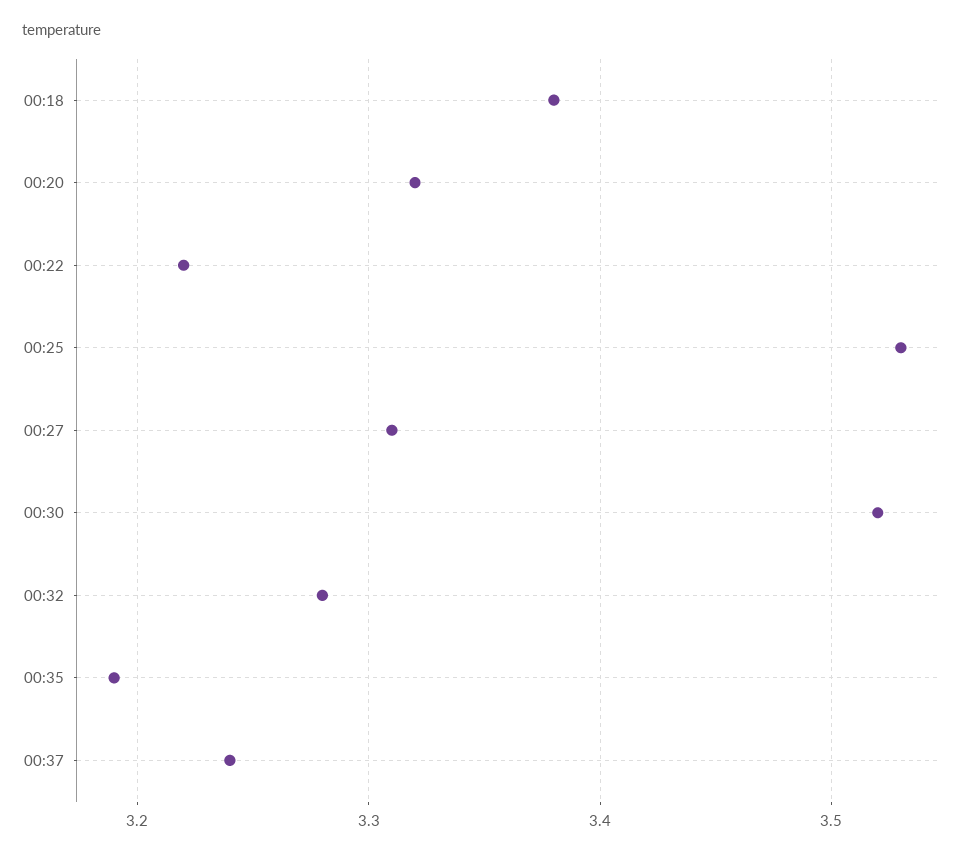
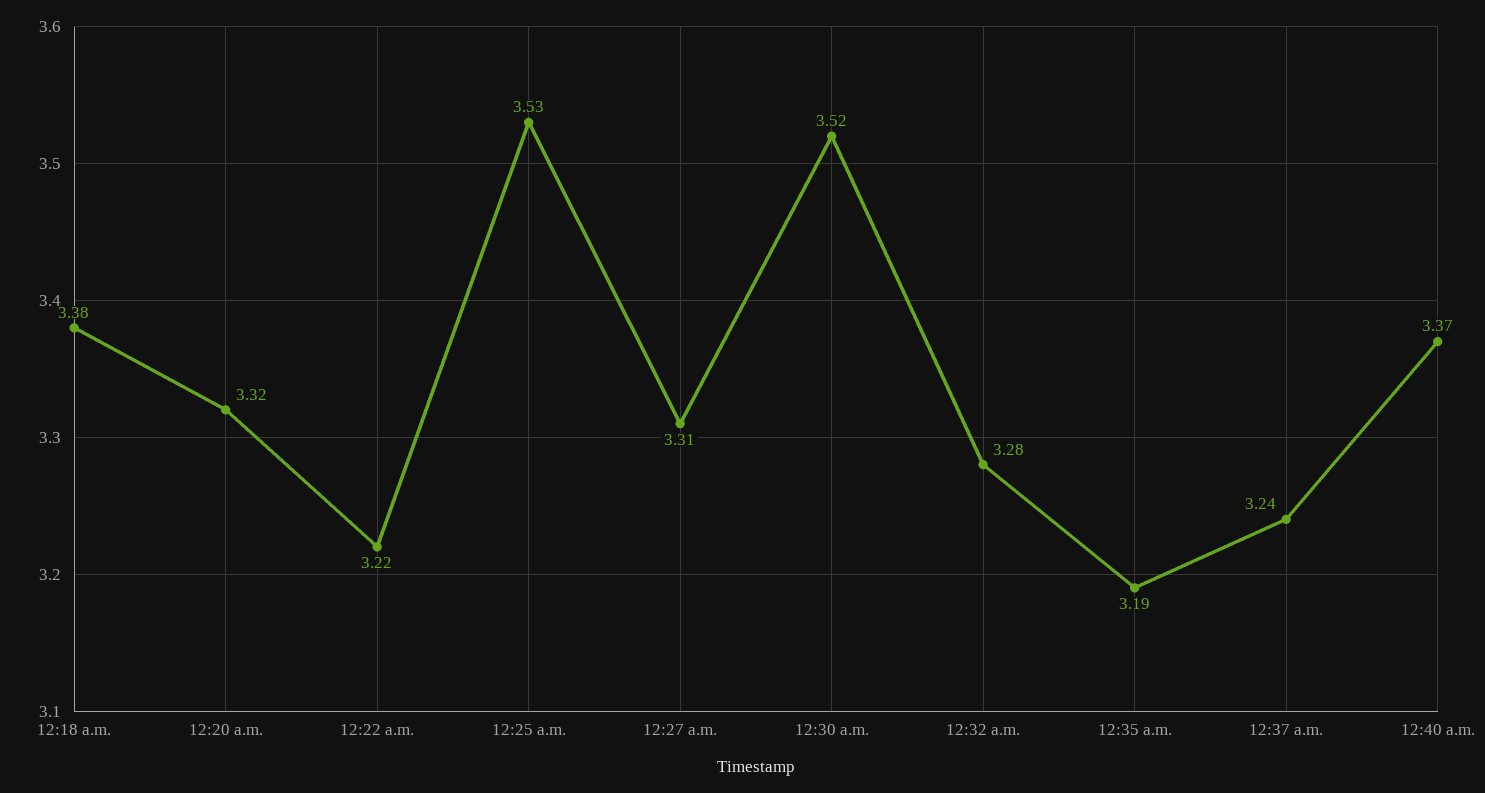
12:40 a.m.: none -> 3.37

